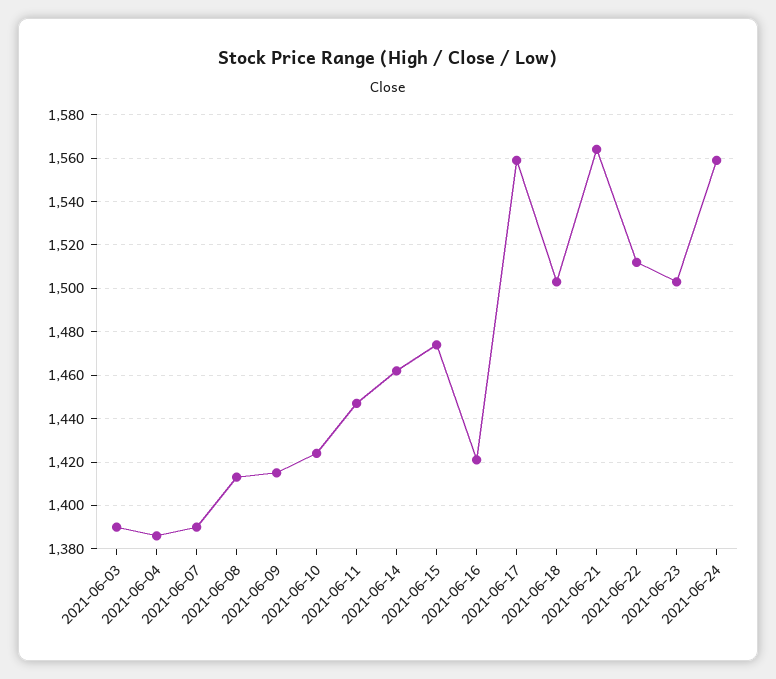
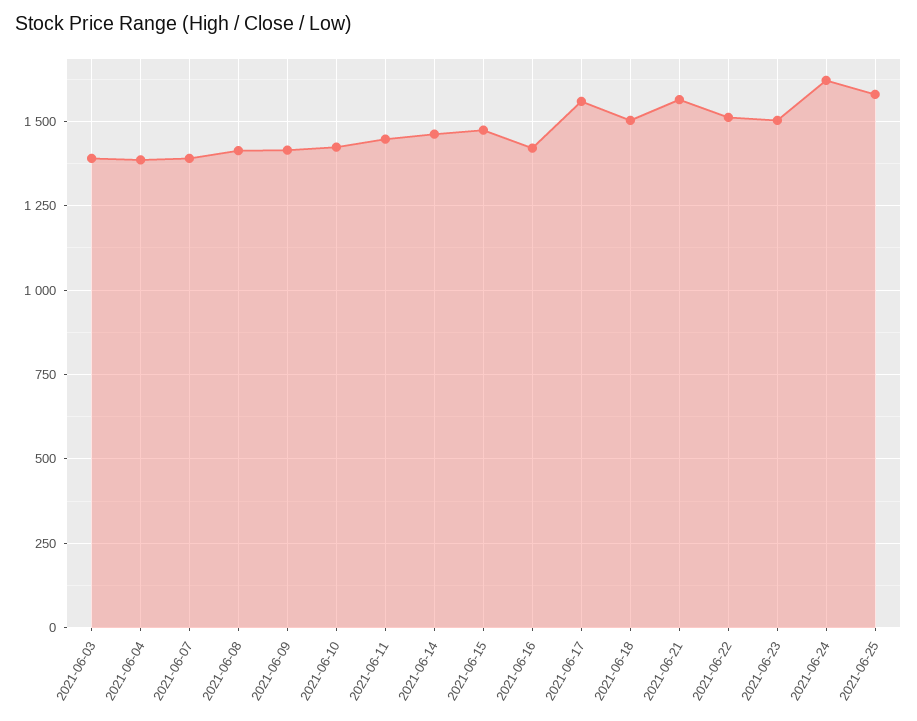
2021-06-24: 1560 -> 1625
2021-06-25: none -> 1575

